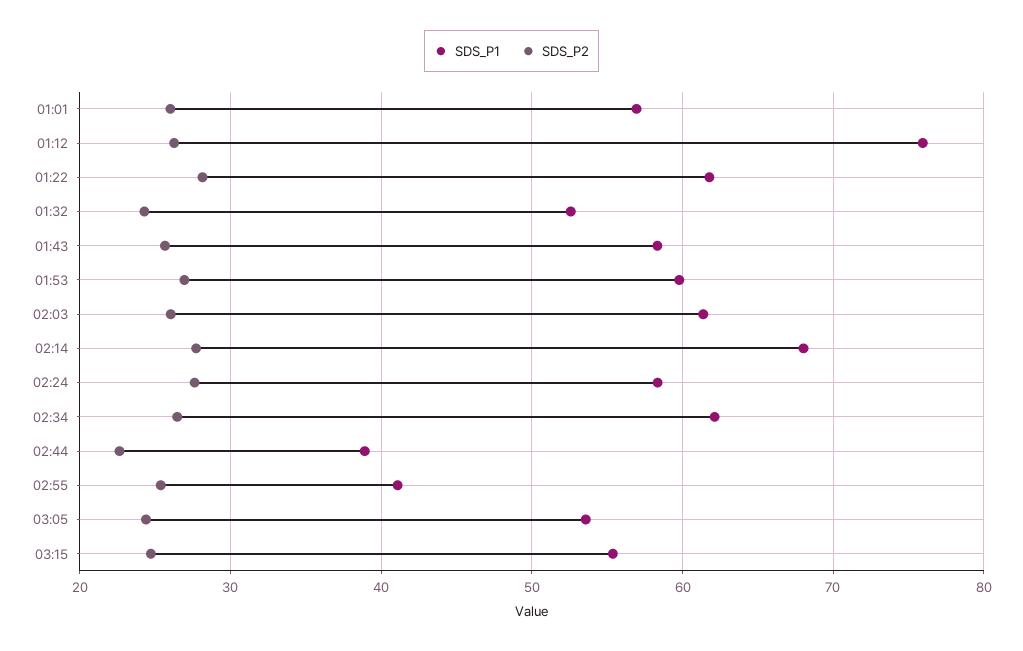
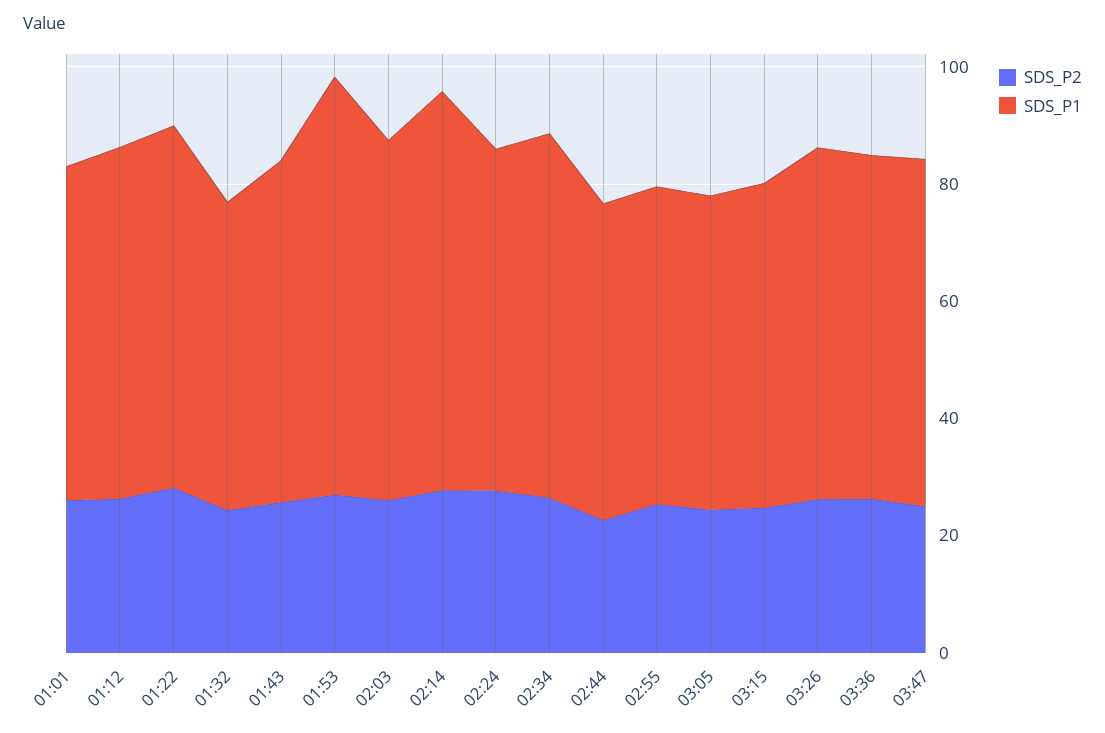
SDS_P1, 01:12: 76 -> 60
SDS_P1, 01:53: 60 -> 70
SDS_P1, 02:44: 39 -> 55
SDS_P1, 02:55: 41 -> 55
SDS_P2, 03:26: none -> 25
SDS_P1, 03:26: none -> 60
SDS_P2, 03:36: none -> 25
SDS_P1, 03:36: none -> 60
SDS_P2, 03:47: none -> 25
SDS_P1, 03:47: none -> 60

